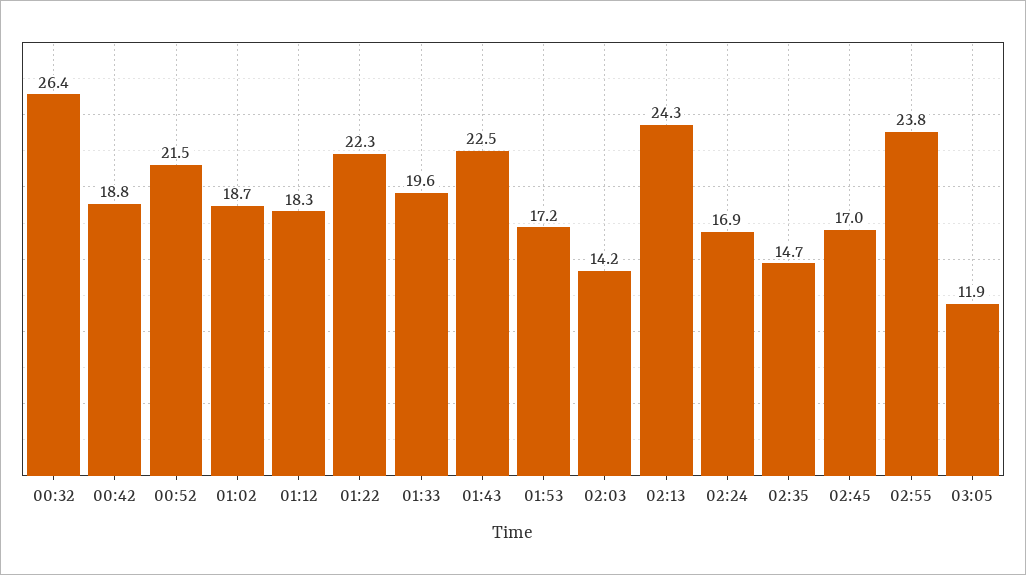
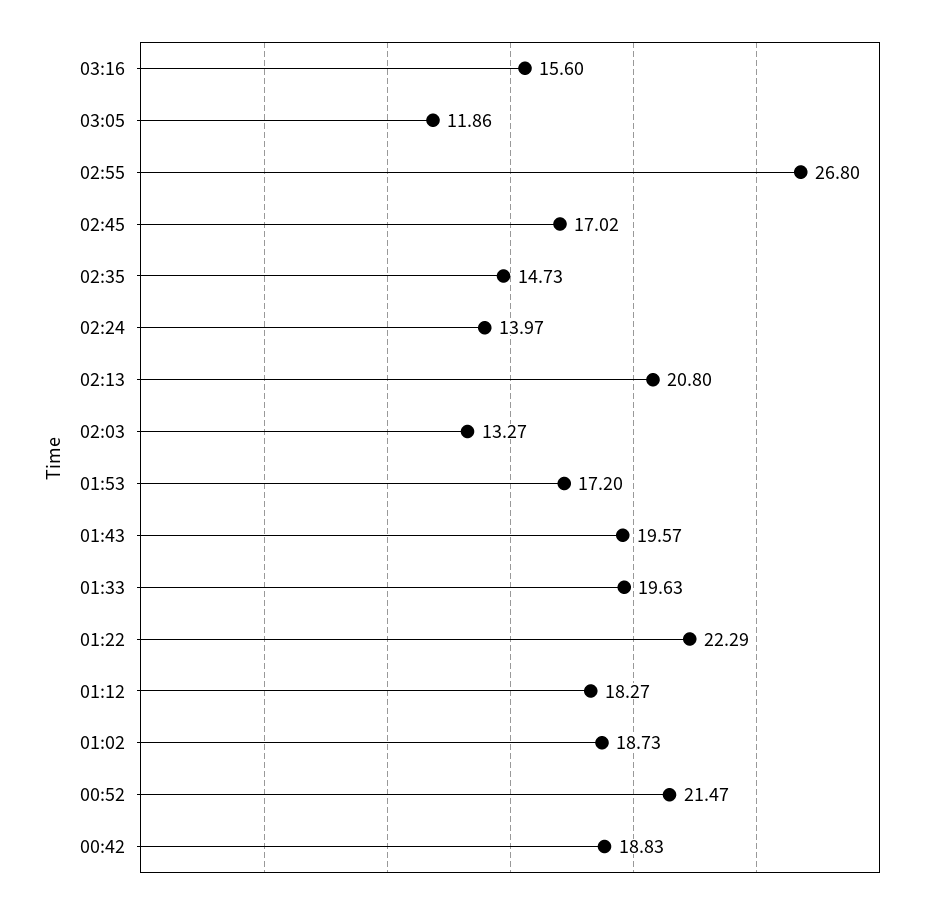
00:32: 26.4 -> none
01:43: 22.5 -> 19.57
02:03: 14.2 -> 13.27
02:13: 24.3 -> 20.8
02:24: 16.9 -> 13.97
02:55: 23.8 -> 26.8
03:16: none -> 15.6

